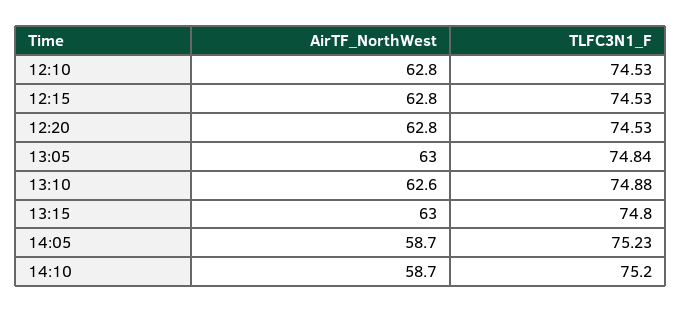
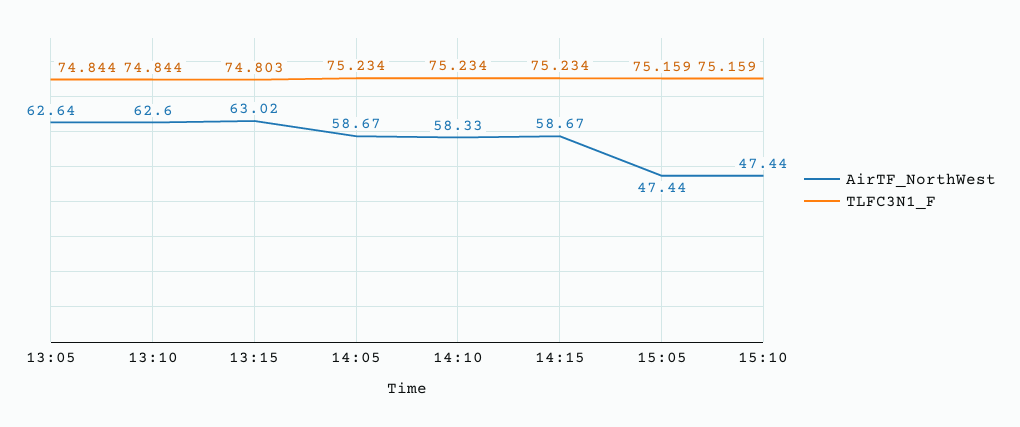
AirTF_NorthWest, 12:10: 62.8 -> none
TLFC3N1_F, 12:10: 74.53 -> none
AirTF_NorthWest, 12:15: 62.8 -> none
TLFC3N1_F, 12:15: 74.53 -> none
AirTF_NorthWest, 12:20: 62.8 -> none
TLFC3N1_F, 12:20: 74.53 -> none
AirTF_NorthWest, 13:05: 63 -> 62.64
TLFC3N1_F, 13:10: 74.88 -> 74.844
AirTF_NorthWest, 14:10: 58.7 -> 58.33
TLFC3N1_F, 14:10: 75.2 -> 75.234
AirTF_NorthWest, 14:15: none -> 58.67
TLFC3N1_F, 14:15: none -> 75.234
AirTF_NorthWest, 15:05: none -> 47.44
TLFC3N1_F, 15:05: none -> 75.159
AirTF_NorthWest, 15:10: none -> 47.44
TLFC3N1_F, 15:10: none -> 75.159

